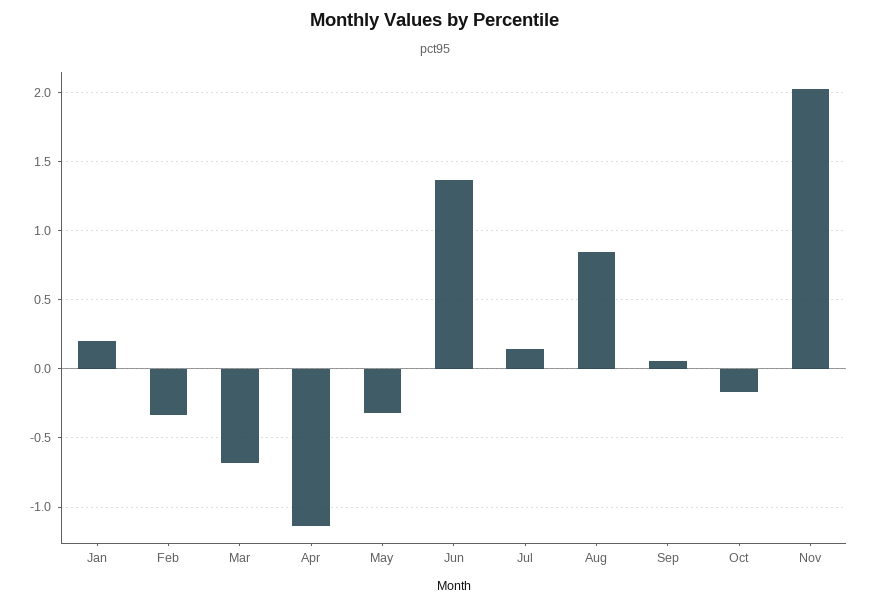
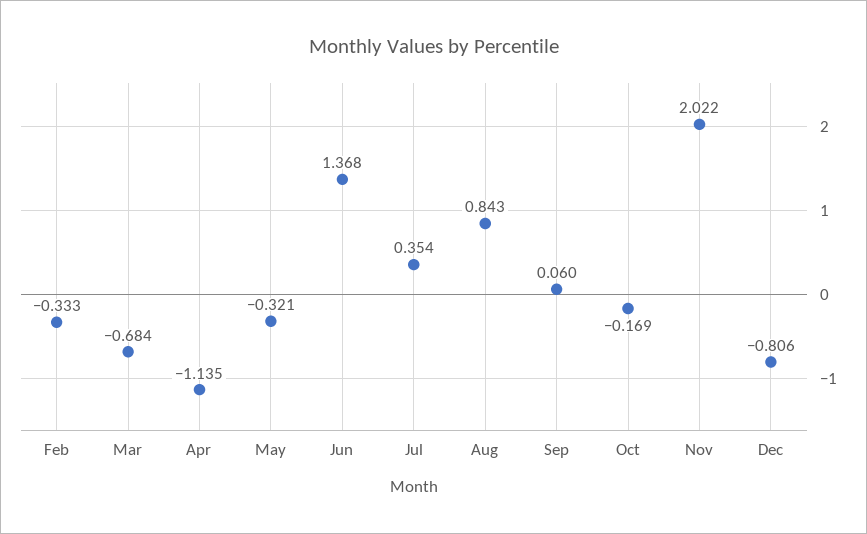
Jan: 0.2 -> none
Jul: 0.15 -> 0.354
Dec: none -> -0.806

